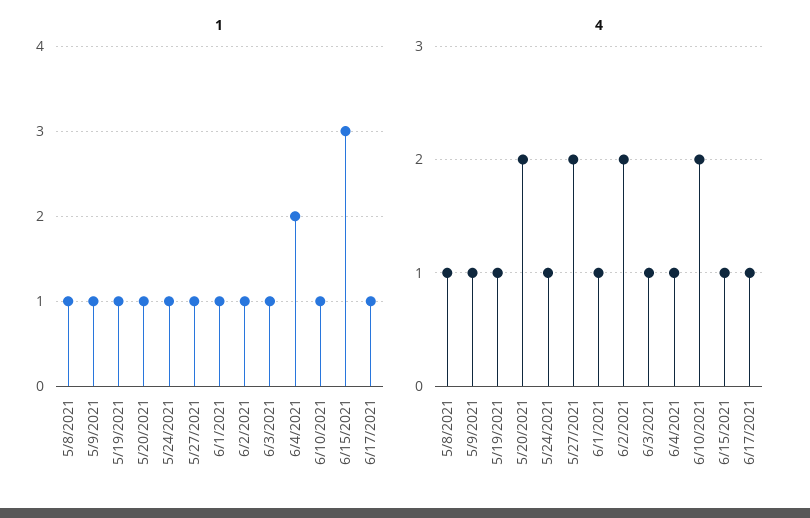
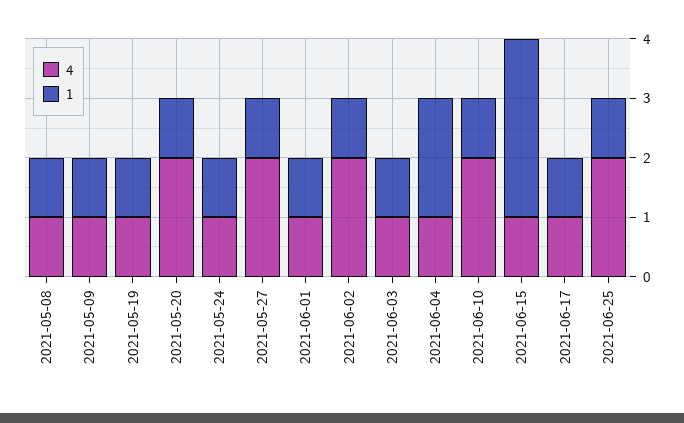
4, 2021-06-25: none -> 2
1, 2021-06-25: none -> 1

